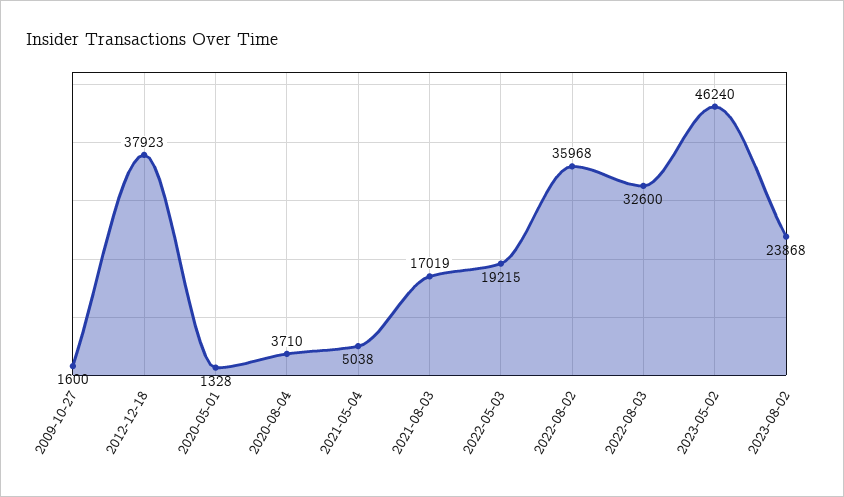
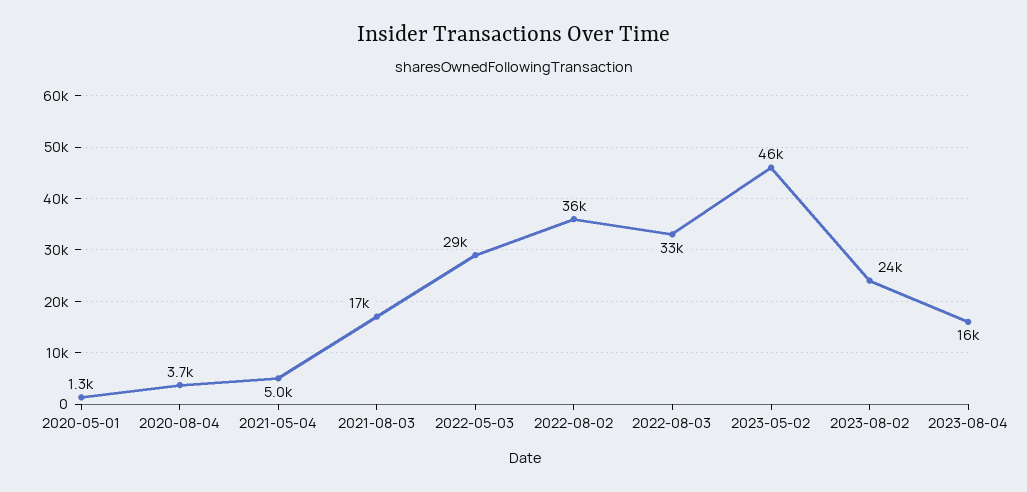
2009-10-27: 1600 -> none
2012-12-18: 37923 -> none
2022-05-03: 19215 -> 29000
2023-08-04: none -> 16000

